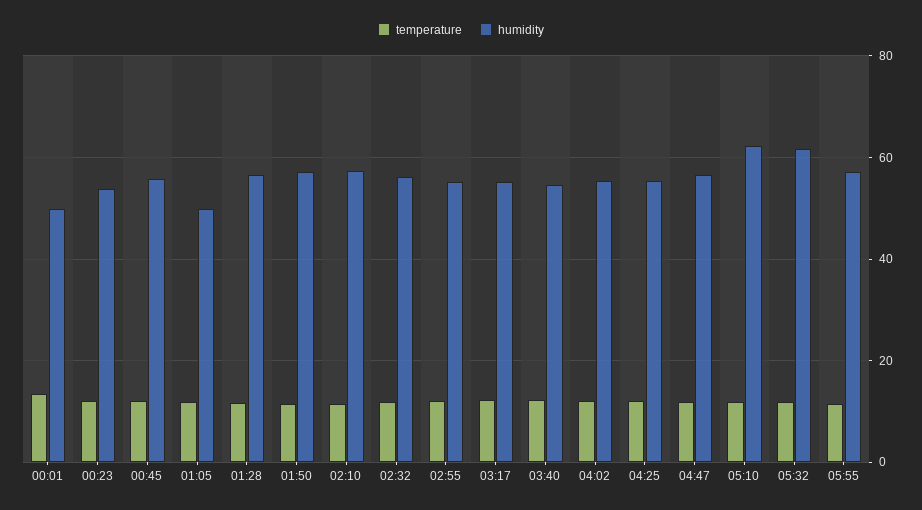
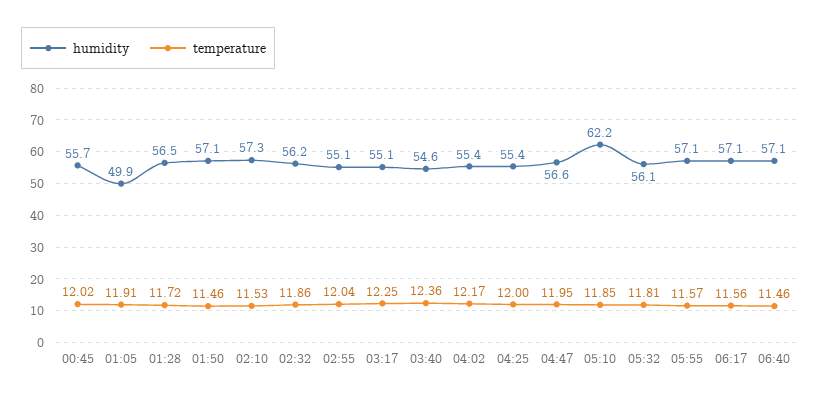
temperature, 00:01: 14 -> none
humidity, 00:01: 50 -> none
temperature, 00:23: 12 -> none
humidity, 00:23: 54 -> none
humidity, 05:32: 62 -> 56.1
humidity, 06:17: none -> 57.1
temperature, 06:17: none -> 11.56
humidity, 06:40: none -> 57.1
temperature, 06:40: none -> 11.46

